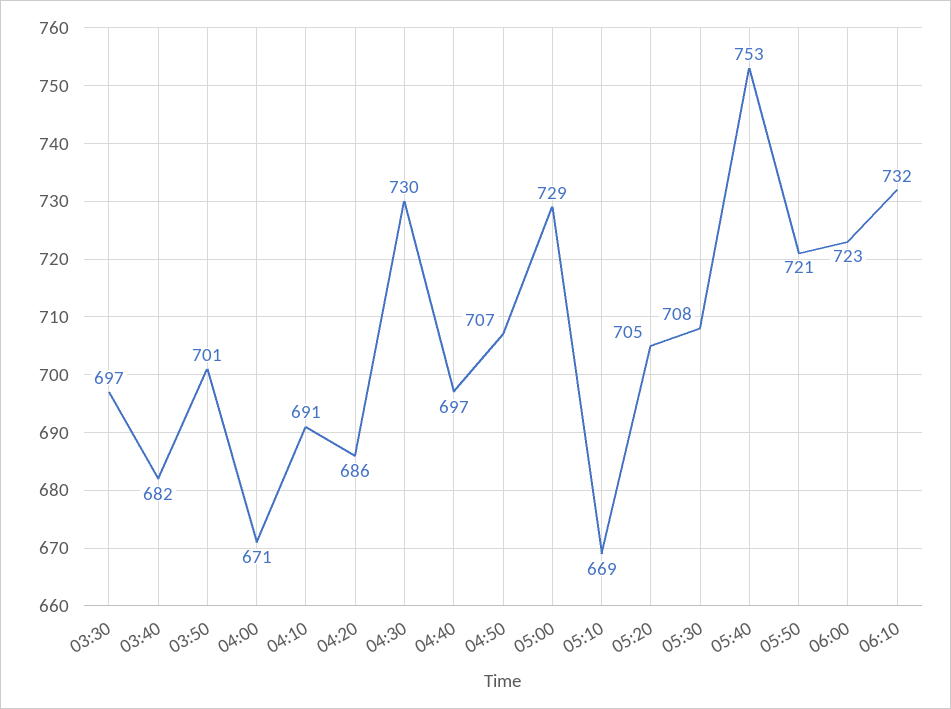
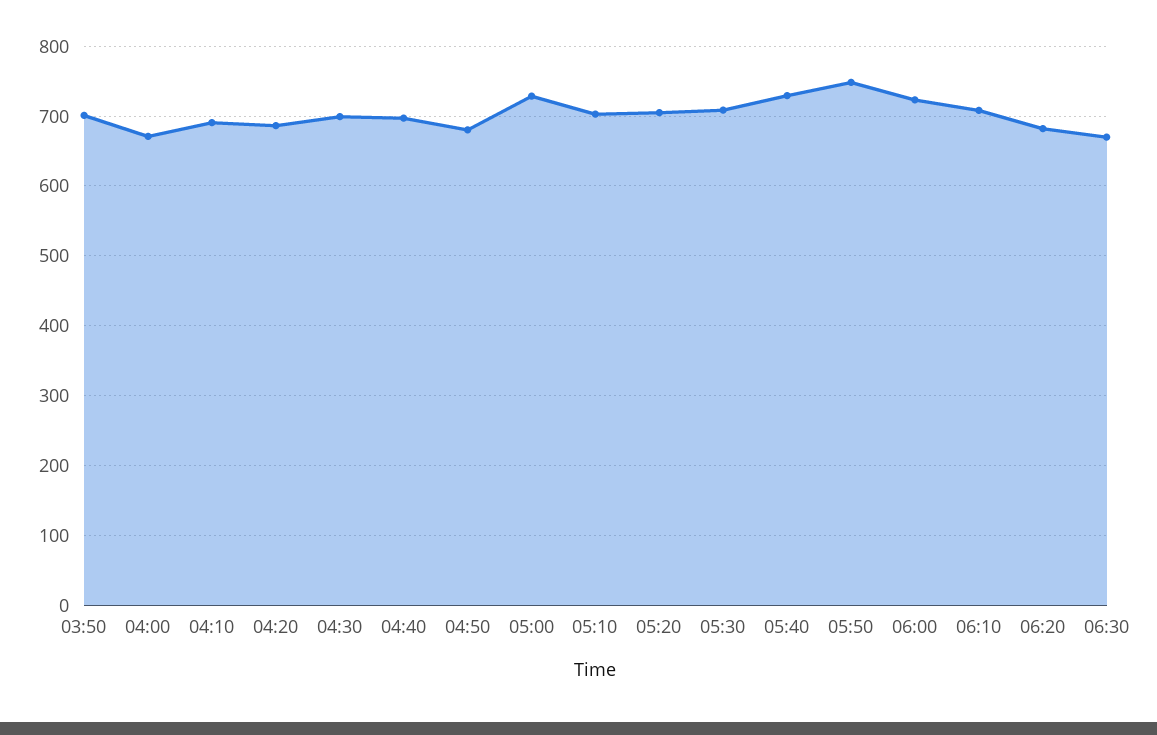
03:30: 697 -> none
03:40: 682 -> none
04:30: 730 -> 700
04:50: 707 -> 680
05:10: 669 -> 700
05:40: 753 -> 730
05:50: 721 -> 750
06:10: 732 -> 710
06:20: none -> 680
06:30: none -> 670

